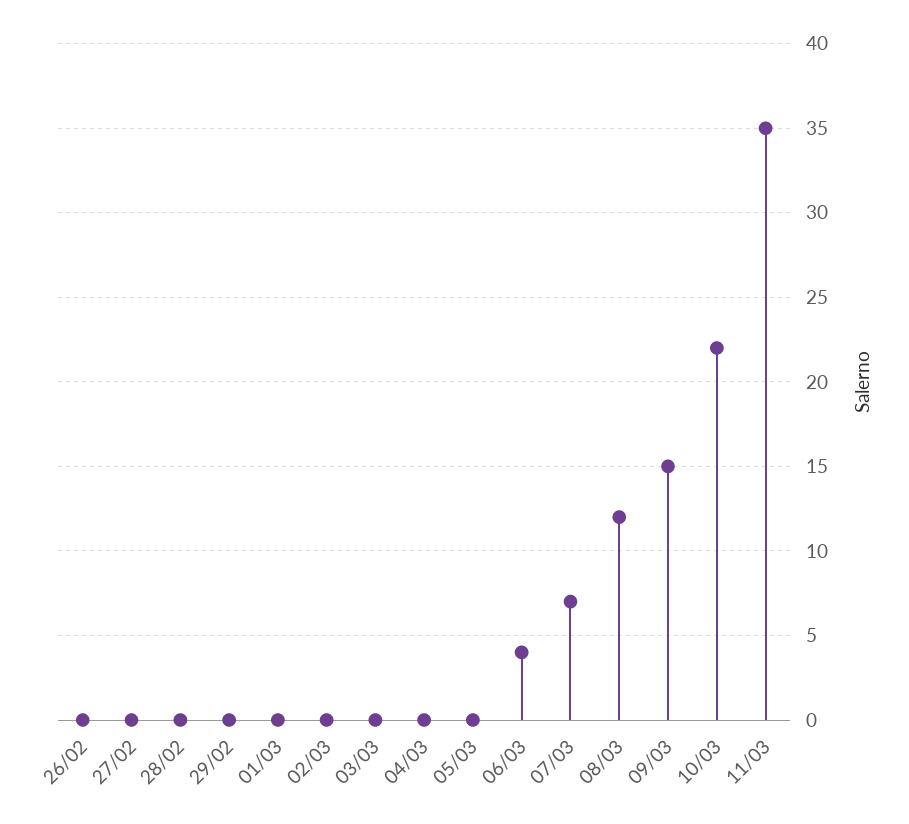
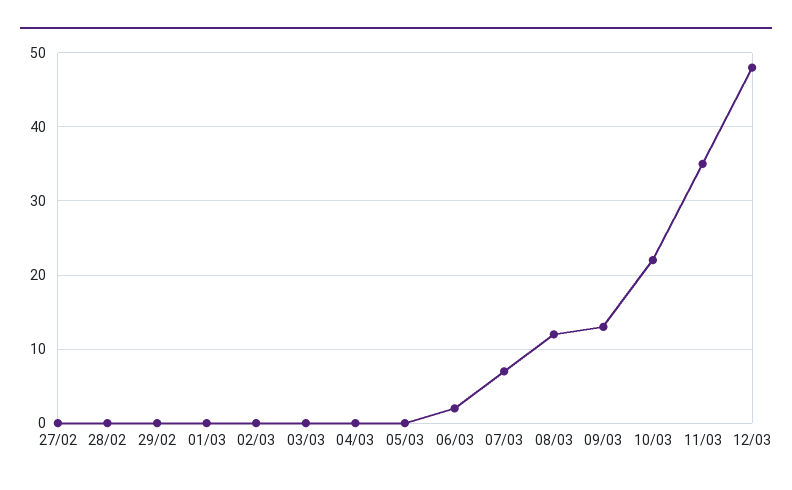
26/02: 0 -> none
06/03: 4 -> 2
09/03: 15 -> 13
12/03: none -> 48

